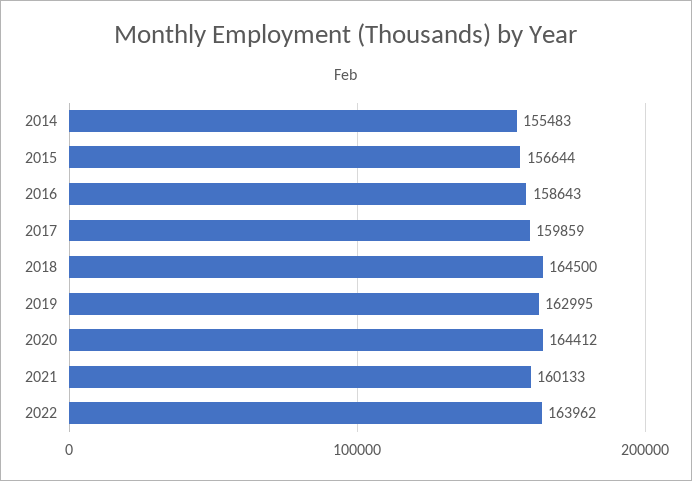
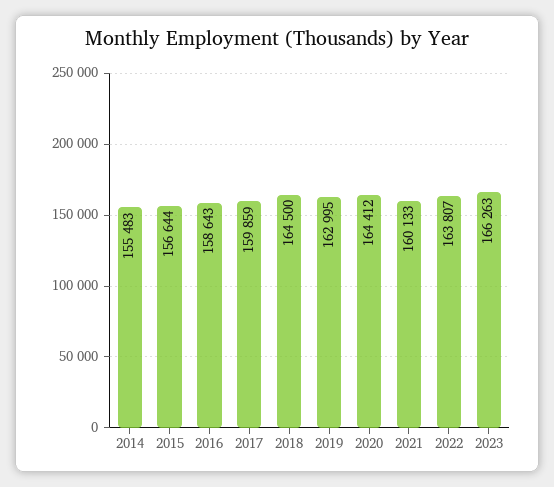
2022: 163962 -> 163807
2023: none -> 166263

